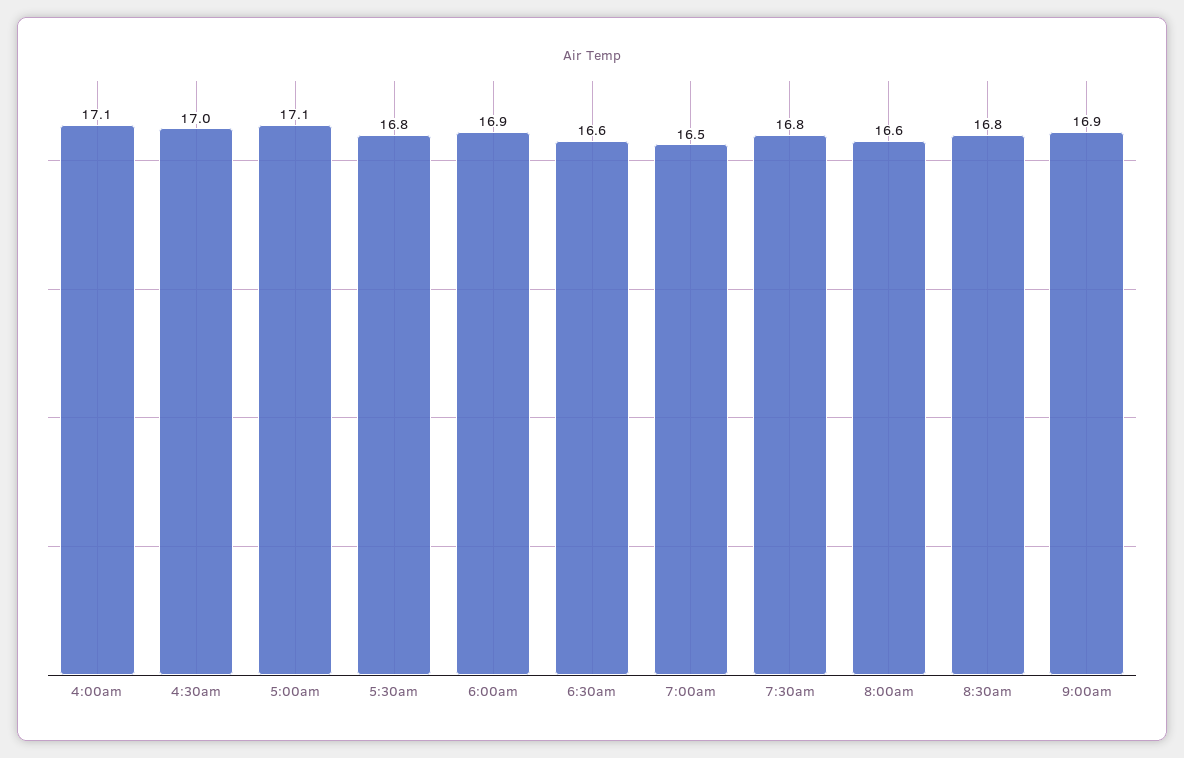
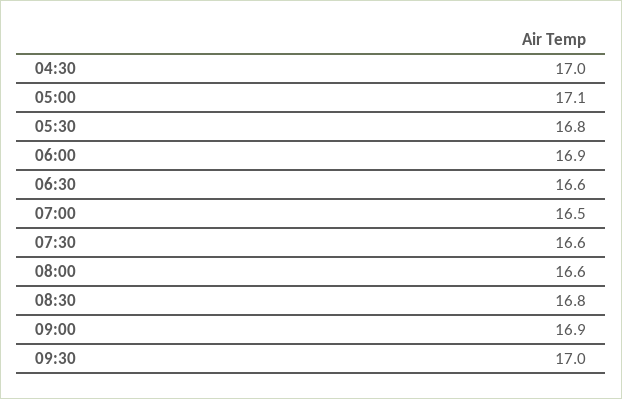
4:00am: 17.1 -> none
7:30am: 16.8 -> 16.6
09:30: none -> 17

